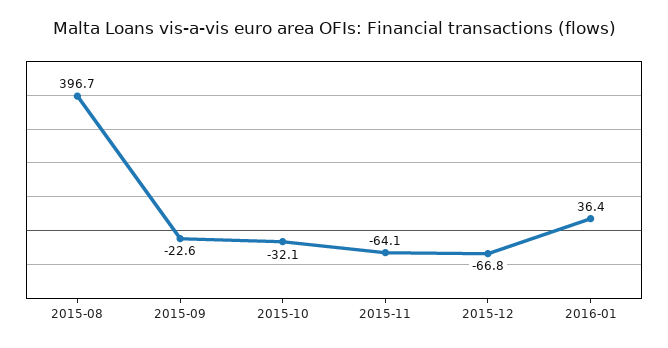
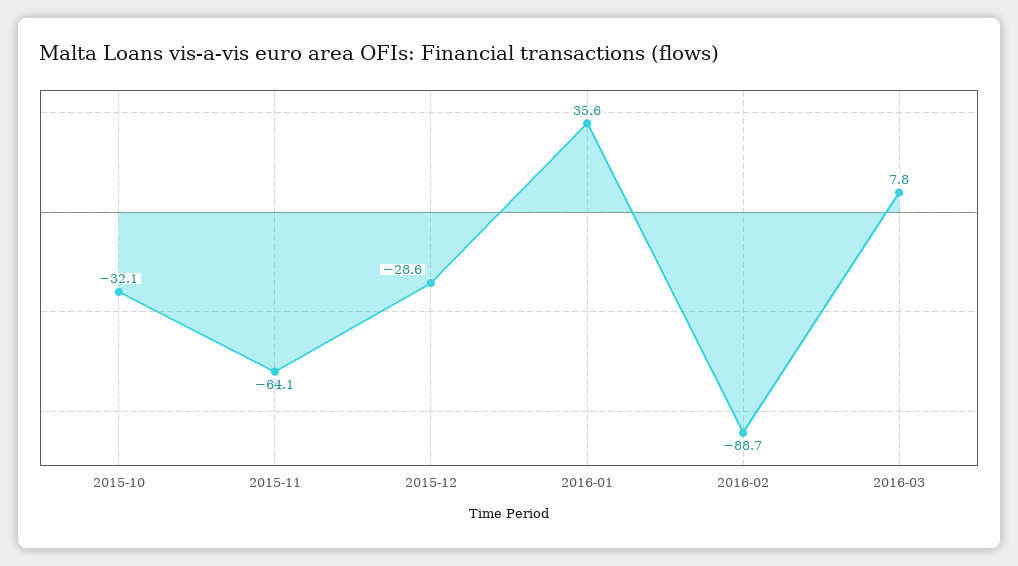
2015-08: 396.7 -> none
2015-09: -22.6 -> none
2015-12: -66.8 -> -28.6
2016-01: 36.4 -> 35.6
2016-02: none -> -88.7
2016-03: none -> 7.8

